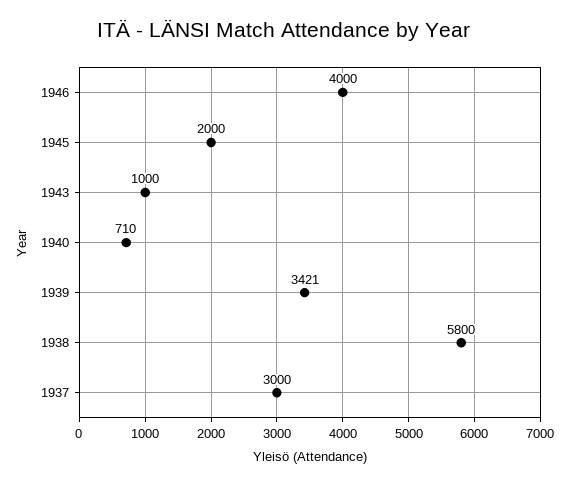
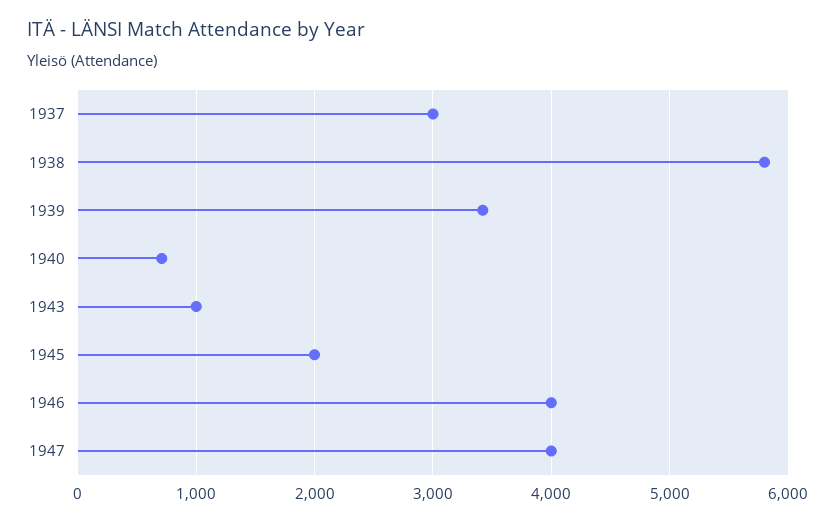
1947: none -> 4000

